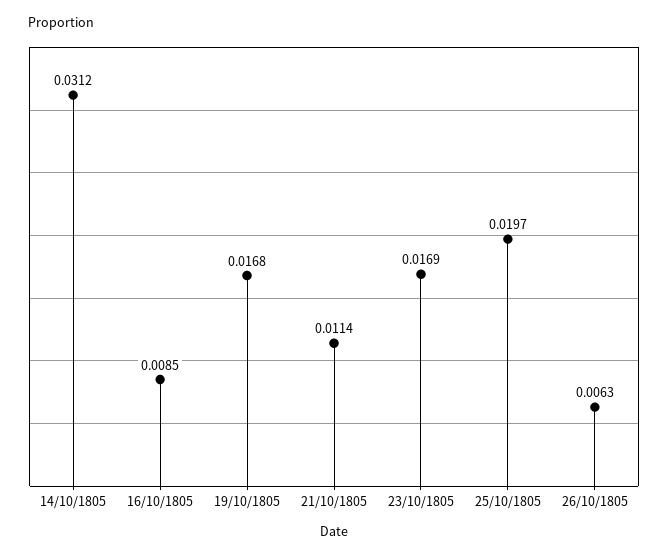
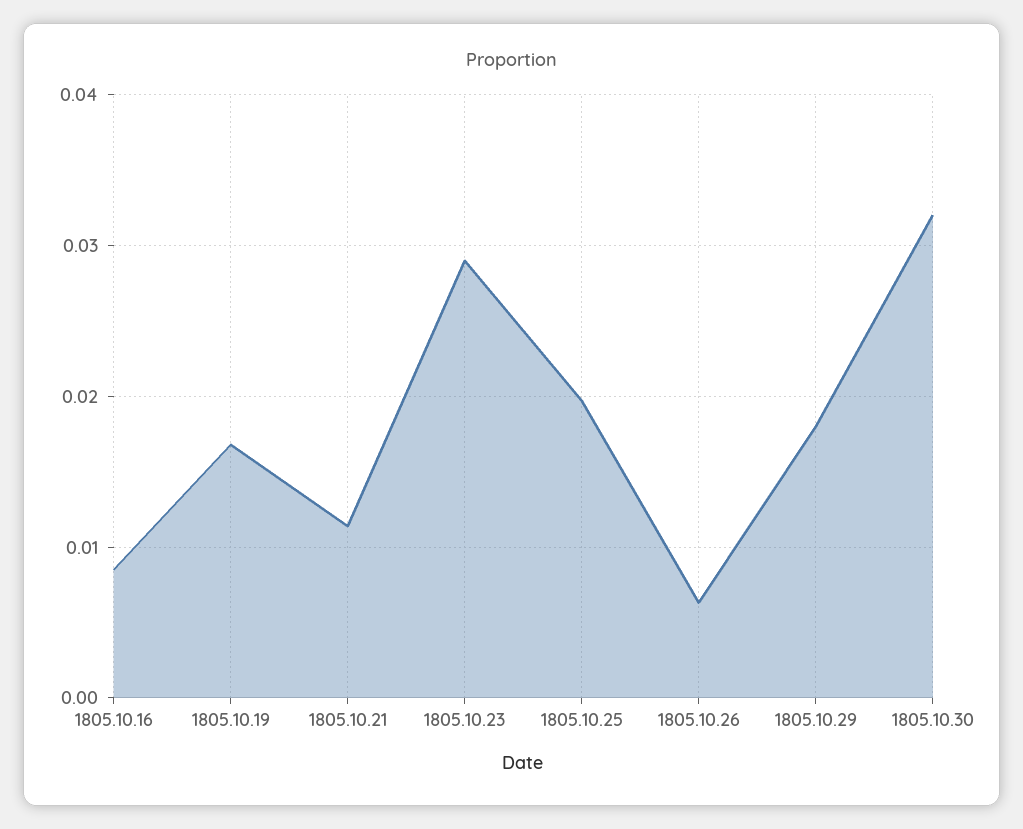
14/10/1805: 0.0312 -> none
23/10/1805: 0.0169 -> 0.029
1805.10.29: none -> 0.018
1805.10.30: none -> 0.032

